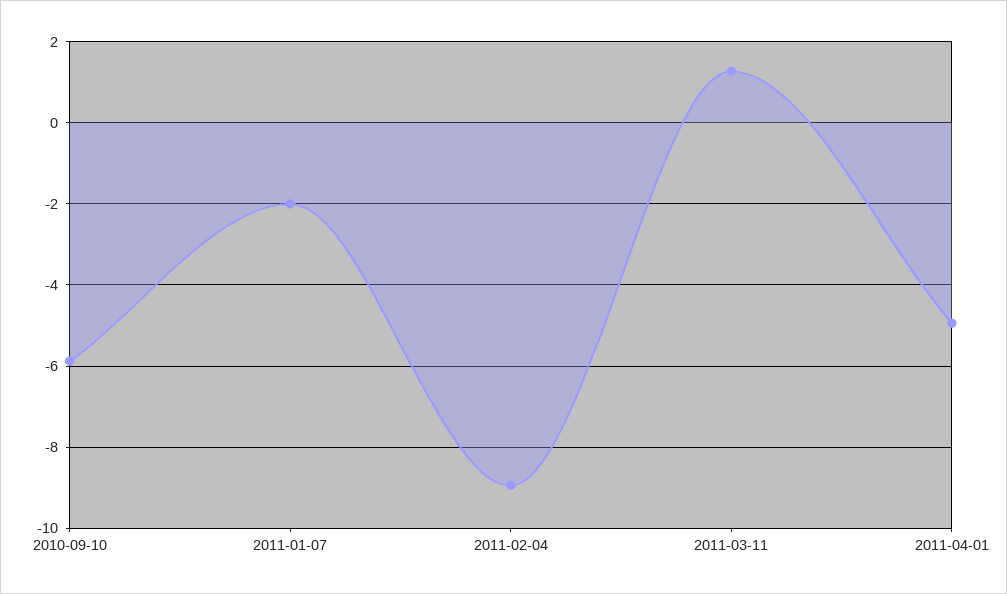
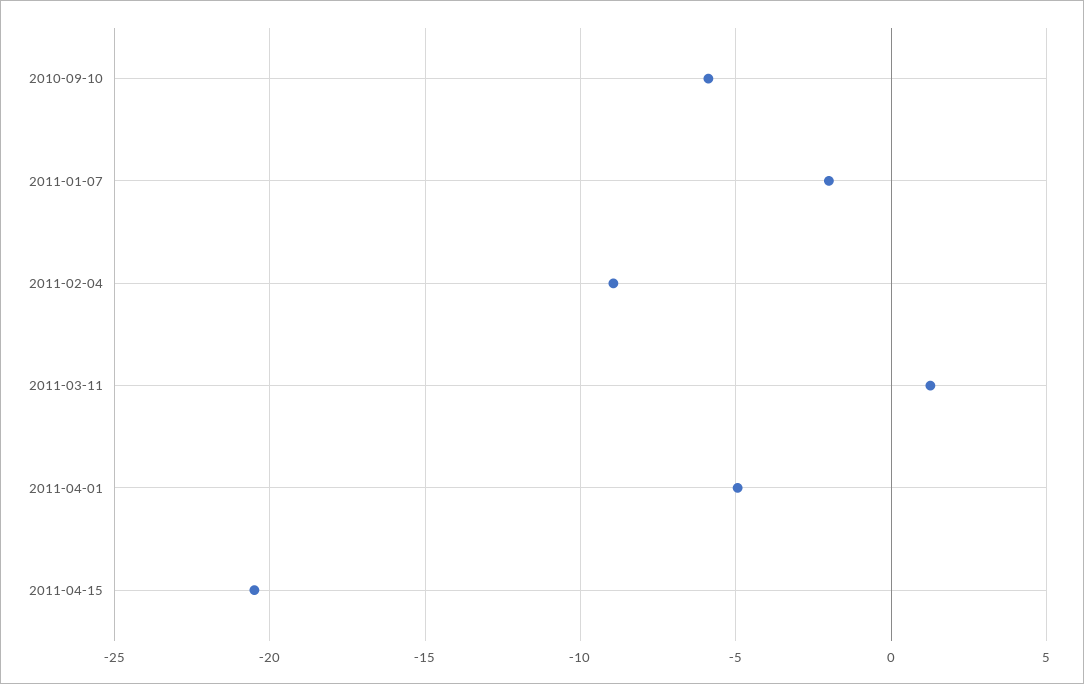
2011-04-15: none -> -20.5

